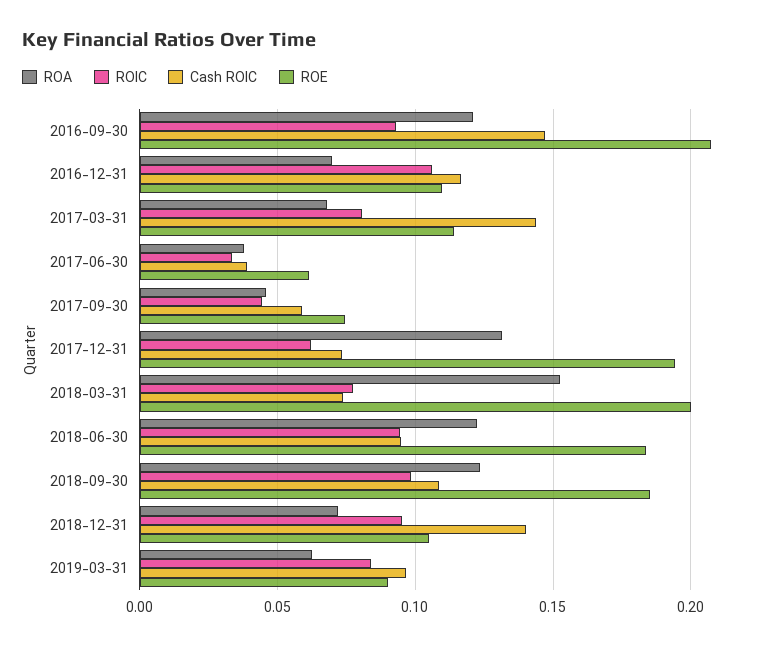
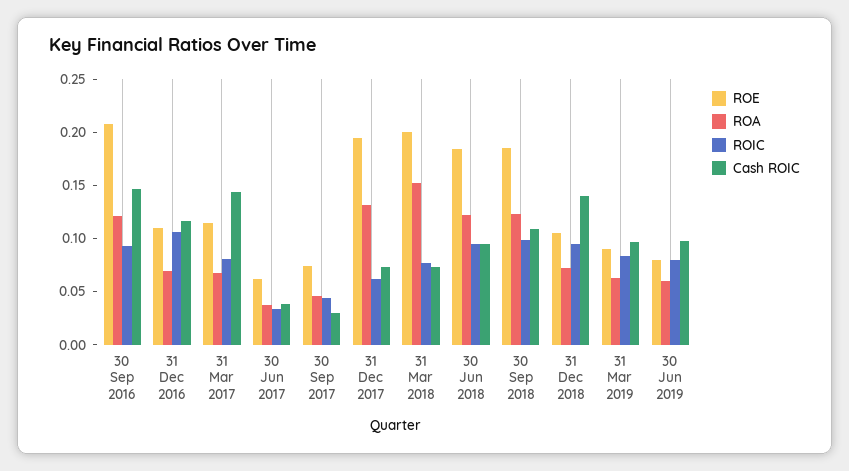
Cash ROIC, 2017-09-30: 0.06 -> 0.03
ROE, 30 Jun 2019: none -> 0.08
ROA, 30 Jun 2019: none -> 0.06
ROIC, 30 Jun 2019: none -> 0.08
Cash ROIC, 30 Jun 2019: none -> 0.1

